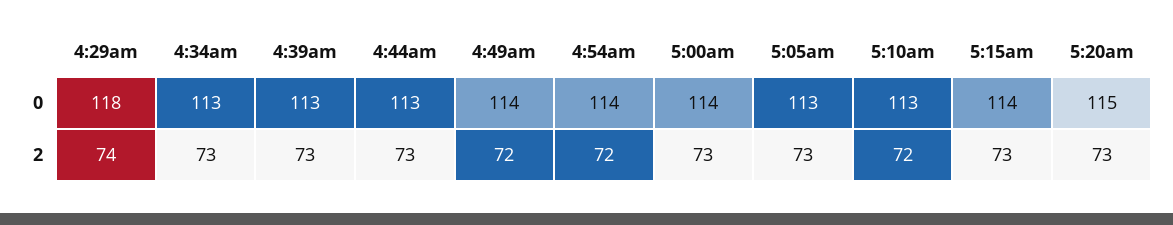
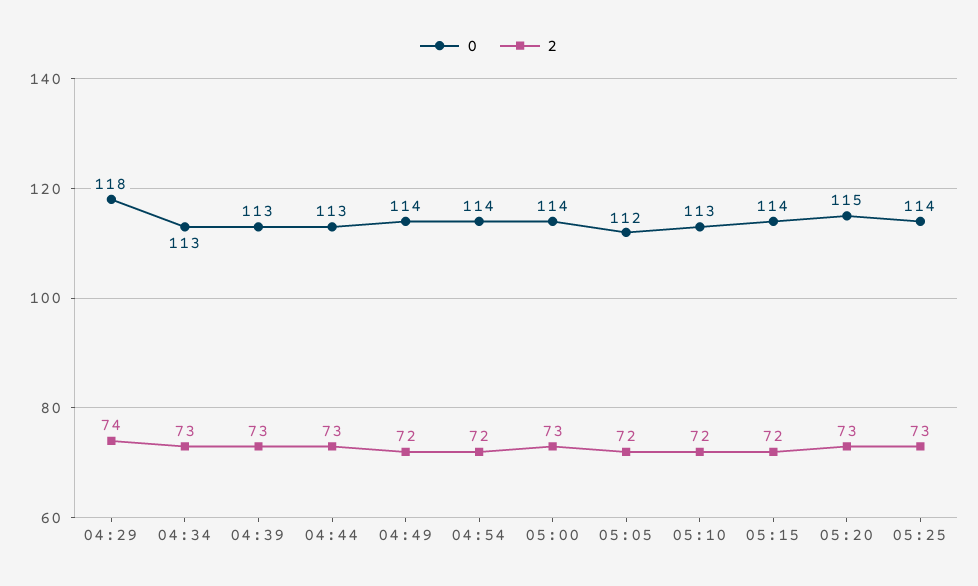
0, 5:05am: 113 -> 112
2, 5:05am: 73 -> 72
2, 5:15am: 73 -> 72
0, 05:25: none -> 114
2, 05:25: none -> 73

